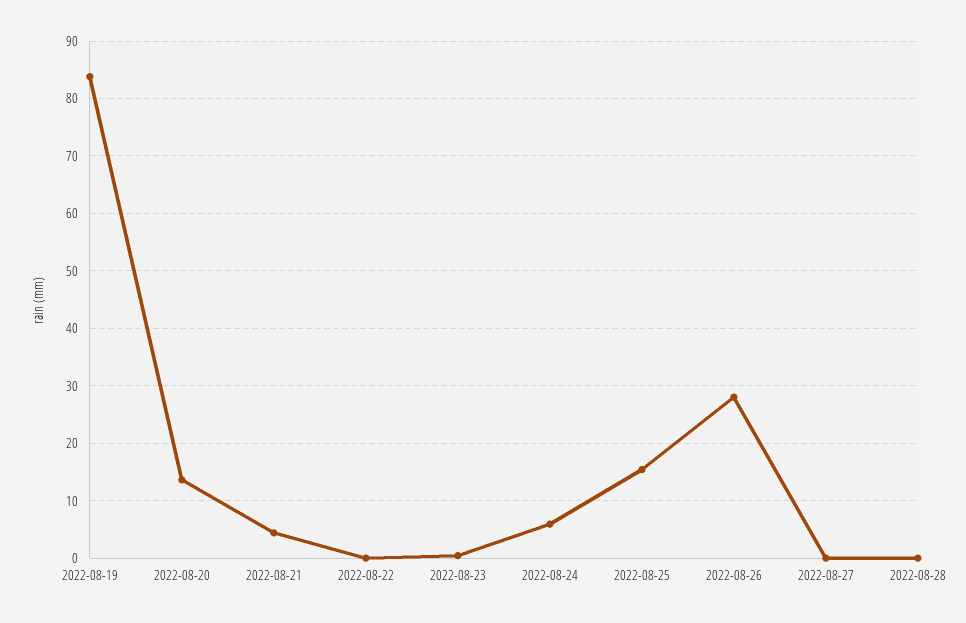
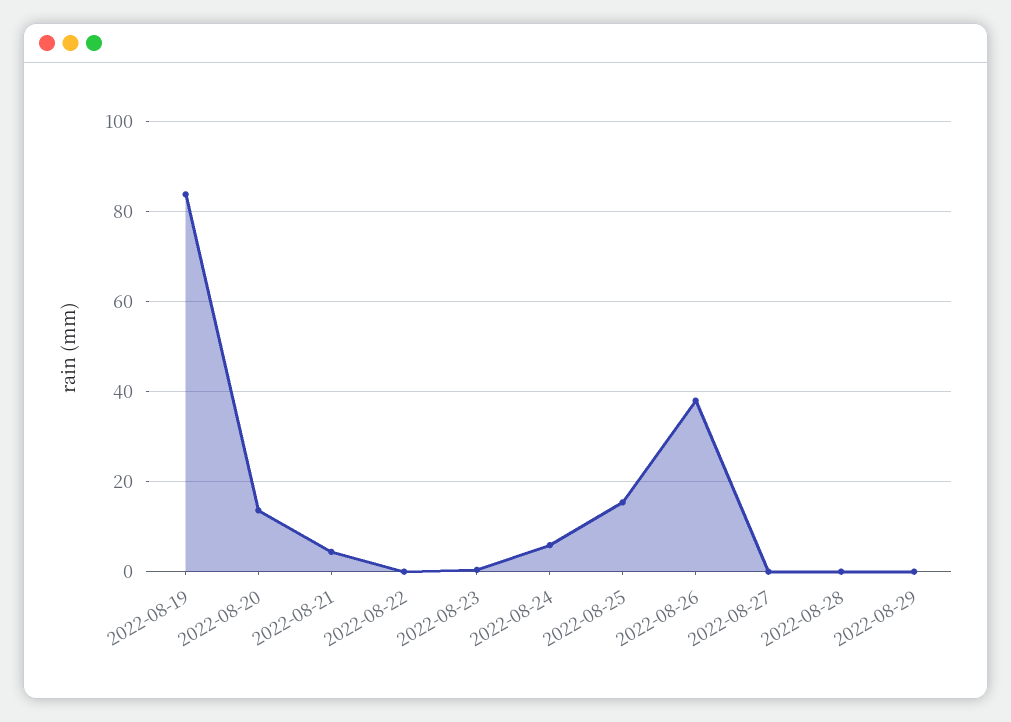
2022-08-26: 28 -> 38
2022-08-29: none -> 0

